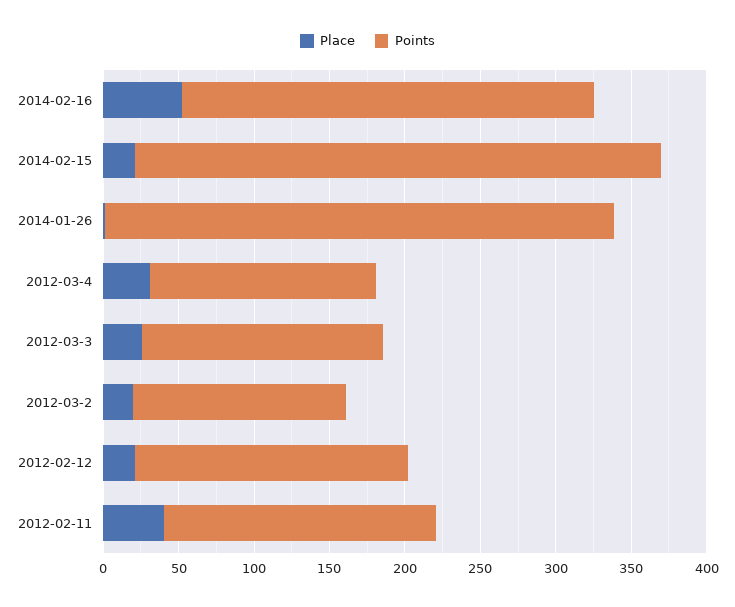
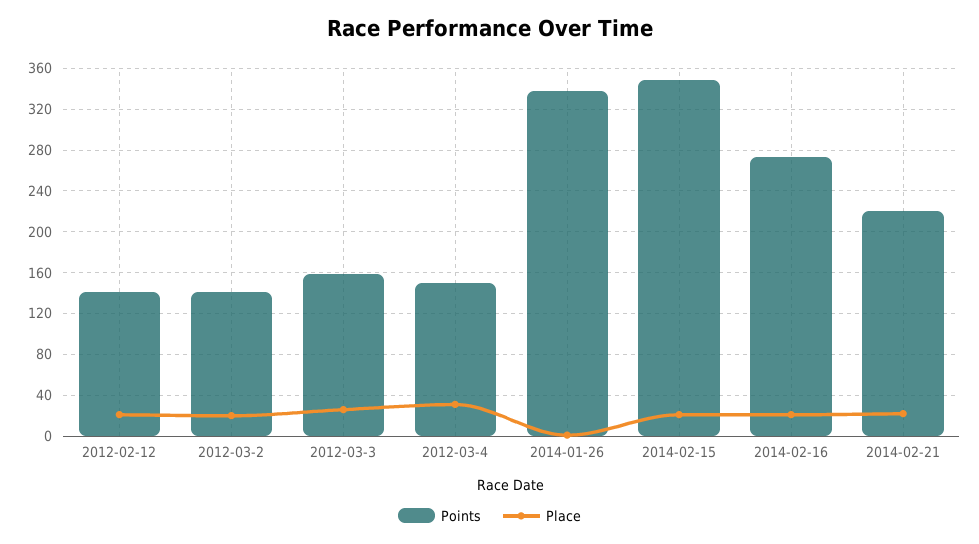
Place, 2014-02-16: 50 -> 20
Points, 2012-02-12: 180 -> 140
Place, 2012-02-11: 40 -> none
Points, 2012-02-11: 180 -> none
Points, 2014-02-21: none -> 220
Place, 2014-02-21: none -> 20

